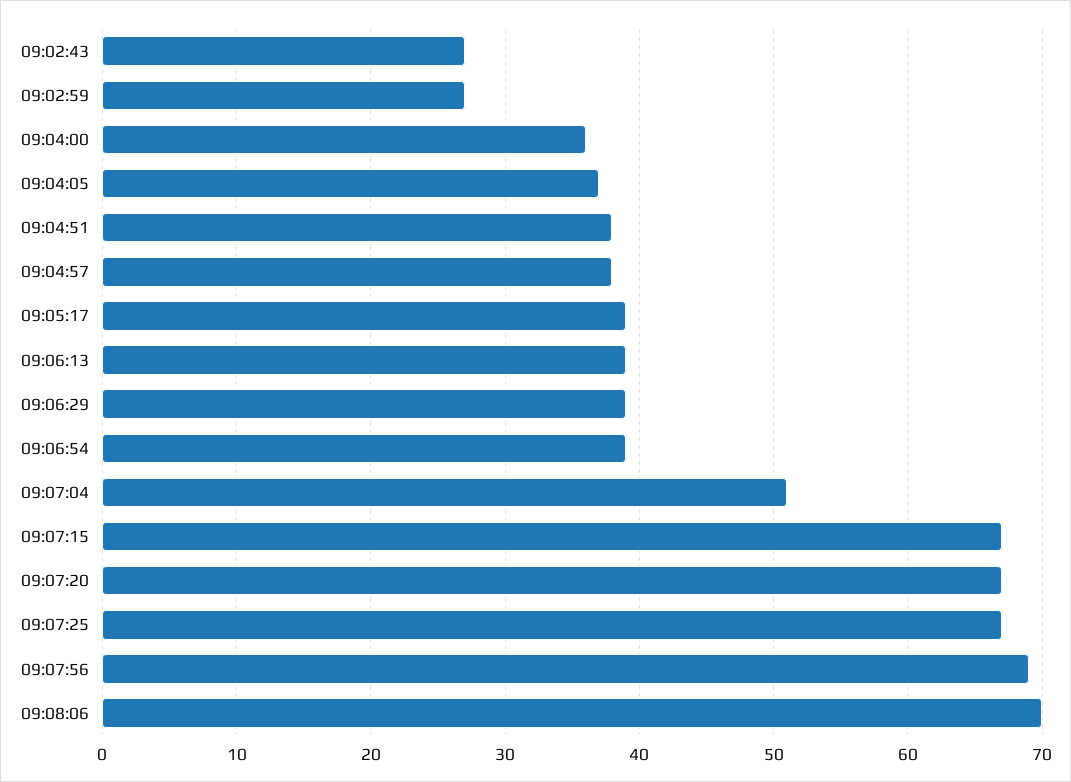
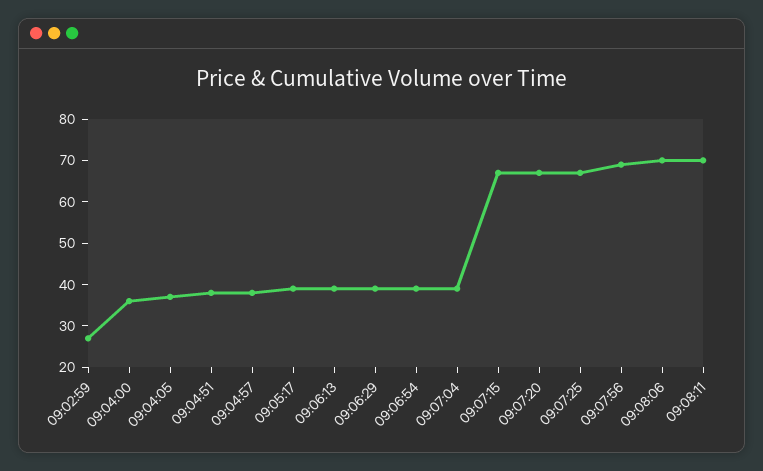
09:02:43: 27 -> none
09:07:04: 51 -> 40
09:08:11: none -> 70

